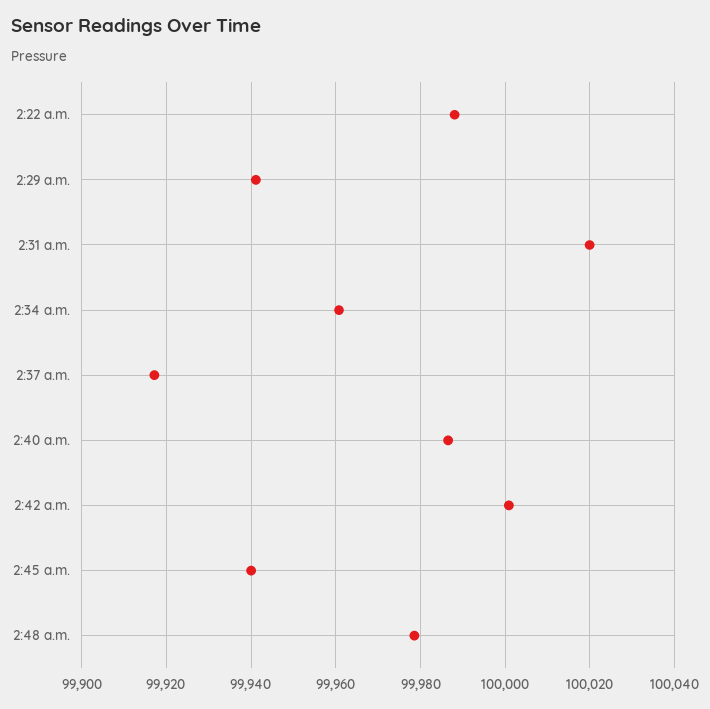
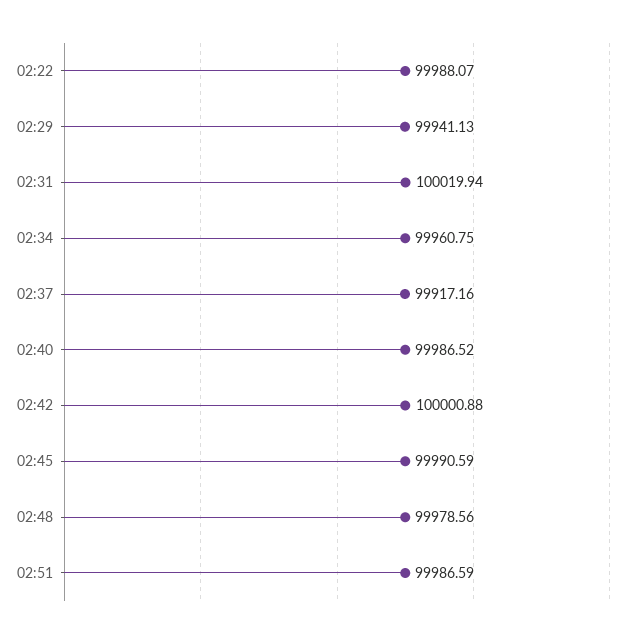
2:45 a.m.: 99940 -> 99990.59
02:51: none -> 99986.59

